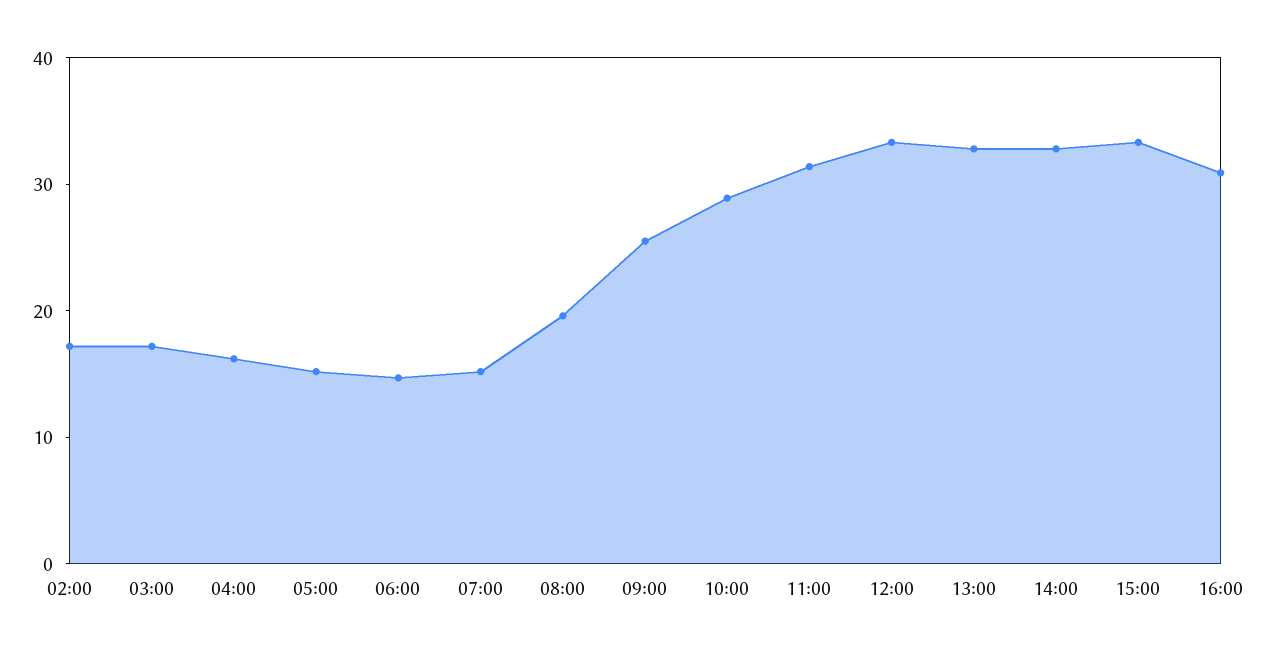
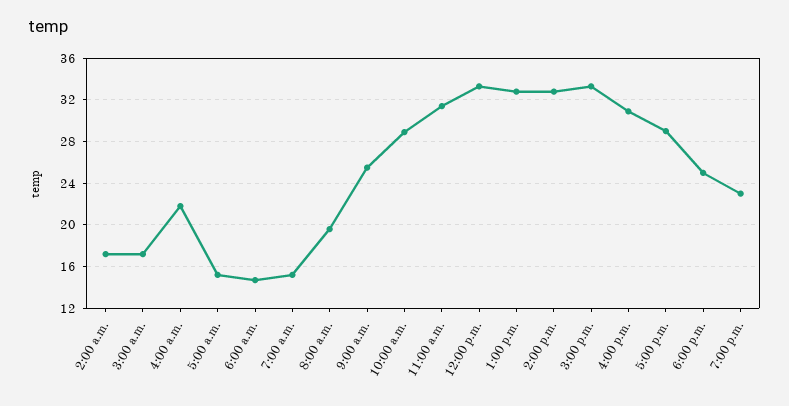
04:00: 16 -> 22
5:00 p.m.: none -> 29
6:00 p.m.: none -> 25
7:00 p.m.: none -> 23

